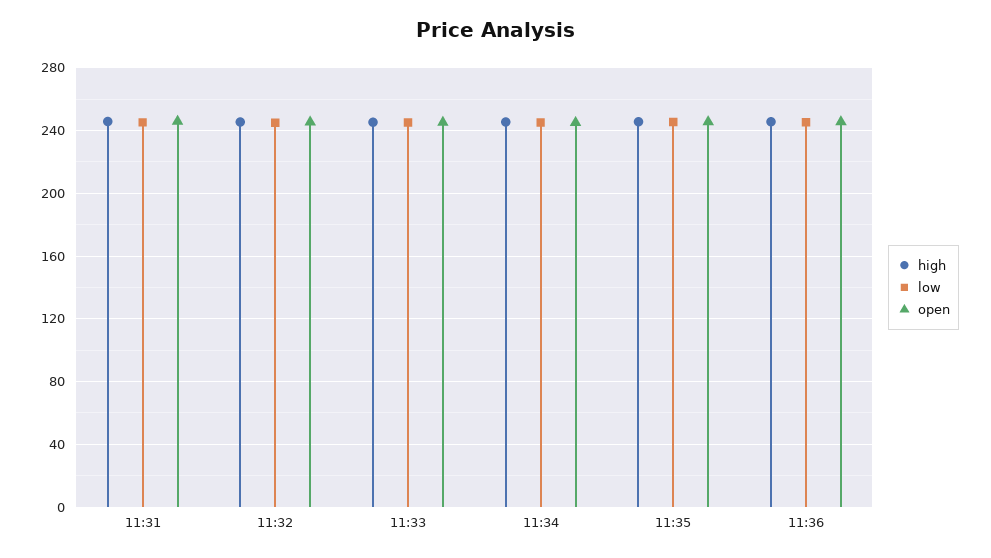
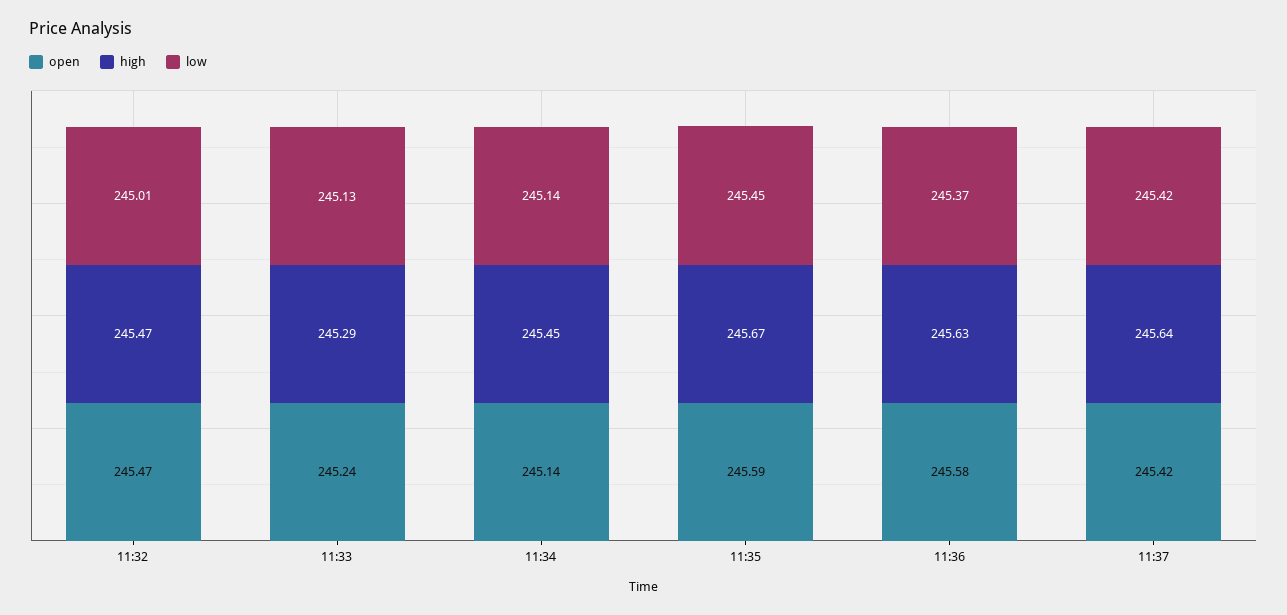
high, 11:31: 245 -> none
low, 11:31: 245 -> none
open, 11:31: 245 -> none
open, 11:37: none -> 245.42
high, 11:37: none -> 245.64
low, 11:37: none -> 245.42

